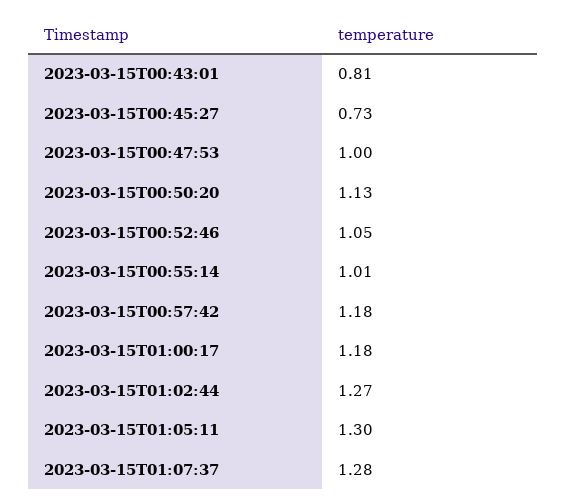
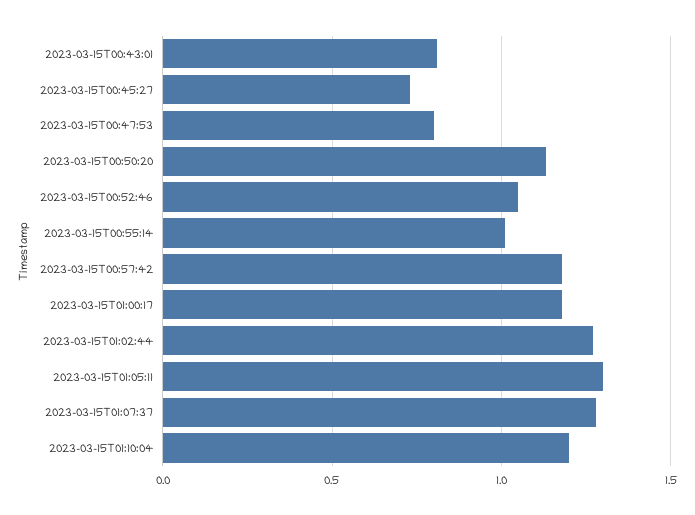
2023-03-15T00:47:53: 1 -> 0.8
2023-03-15T01:10:04: none -> 1.2

